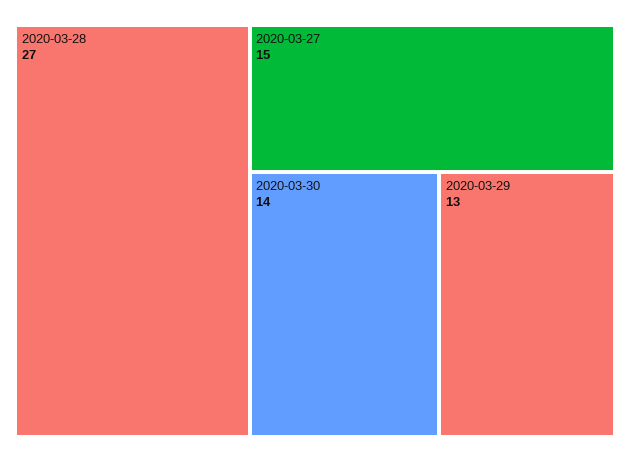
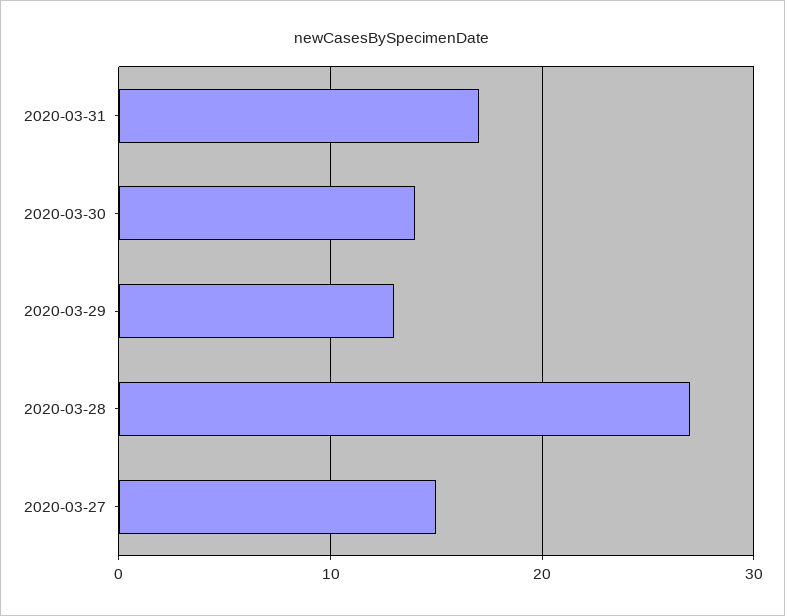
2020-03-31: none -> 17

